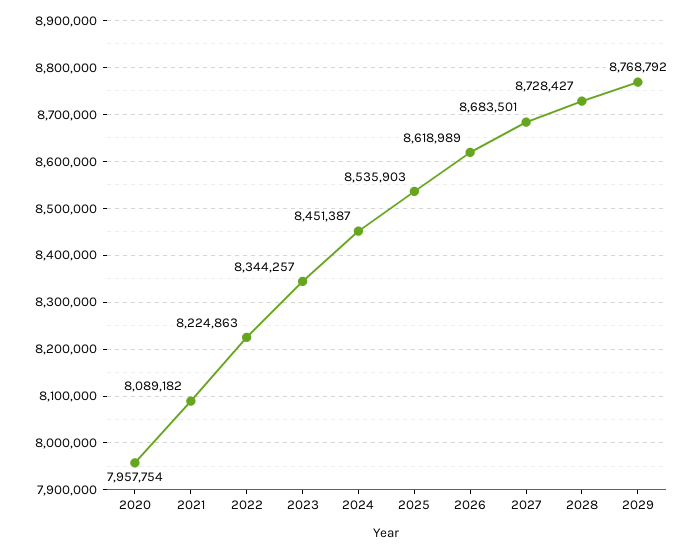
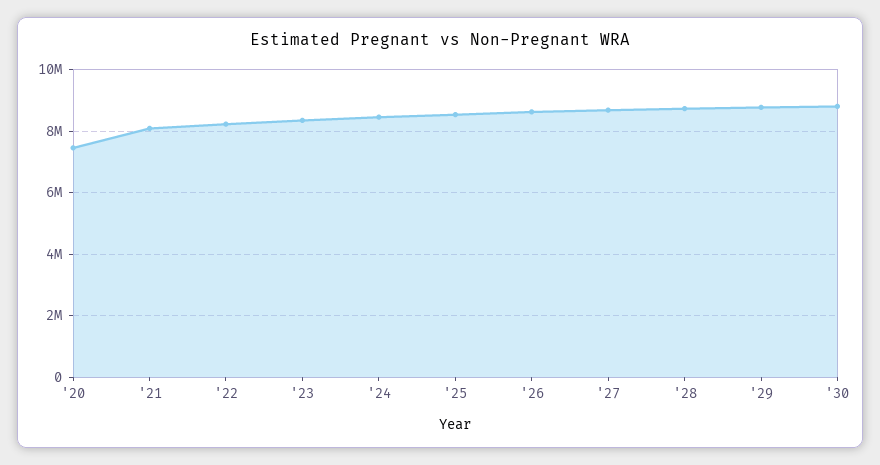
2020: 7957754 -> 7400000
'30: none -> 8800000

